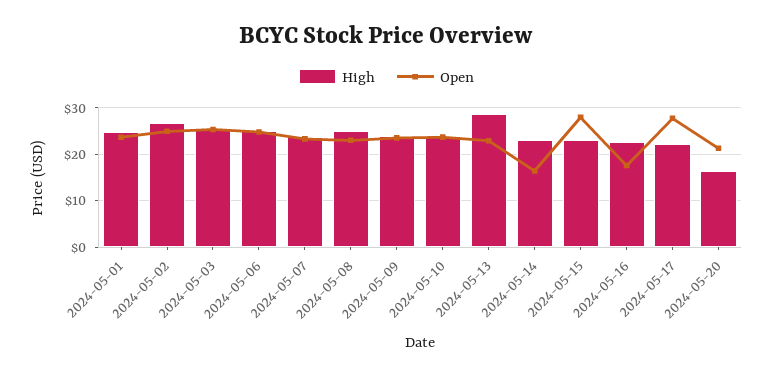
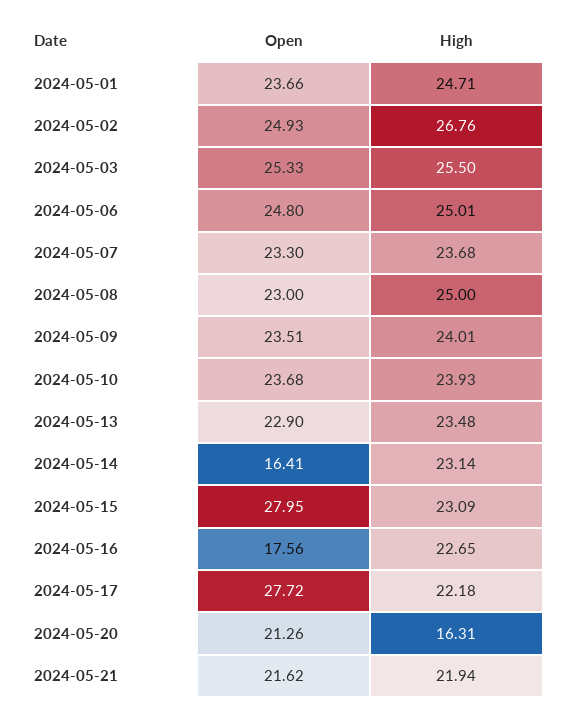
High, 2024-05-13: 28 -> 23.48
Open, 2024-05-21: none -> 21.62
High, 2024-05-21: none -> 21.94

